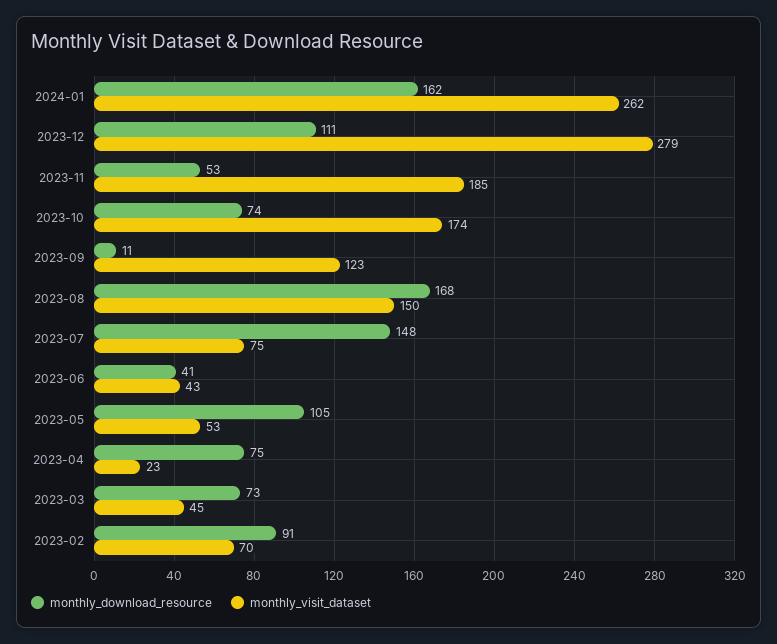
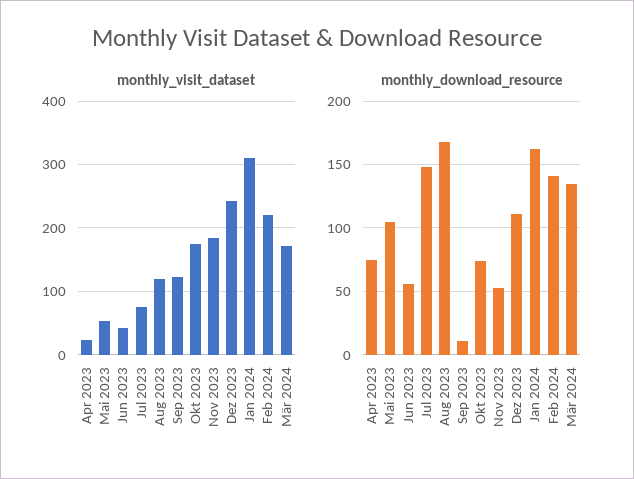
monthly_visit_dataset, 2024-01: 262 -> 310
monthly_visit_dataset, 2023-12: 279 -> 240
monthly_visit_dataset, 2023-08: 150 -> 120
monthly_download_resource, 2023-06: 41 -> 55
monthly_download_resource, 2023-03: 73 -> none
monthly_visit_dataset, 2023-03: 45 -> none
monthly_download_resource, 2023-02: 91 -> none
monthly_visit_dataset, 2023-02: 70 -> none
monthly_visit_dataset, Feb 2024: none -> 220
monthly_visit_dataset, Mär 2024: none -> 170
monthly_download_resource, Feb 2024: none -> 140
monthly_download_resource, Mär 2024: none -> 135

